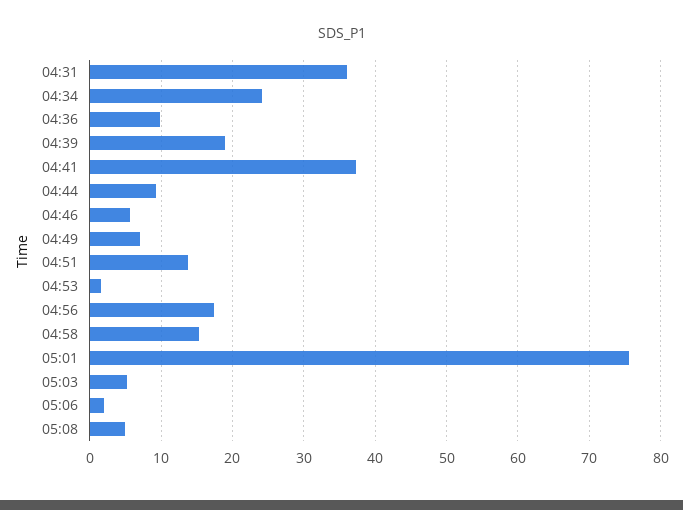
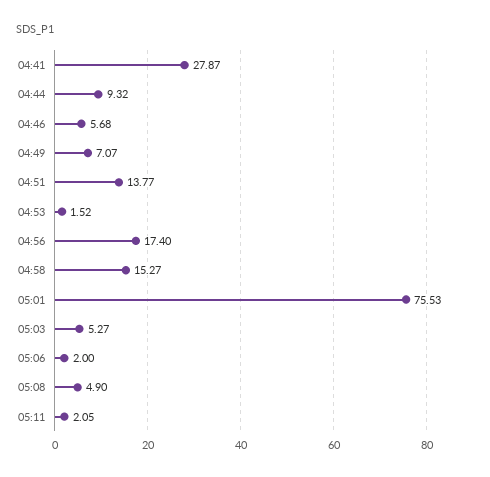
04:31: 36 -> none
04:34: 24 -> none
04:36: 10 -> none
04:39: 19 -> none
04:41: 37 -> 27.87
05:11: none -> 2.05

